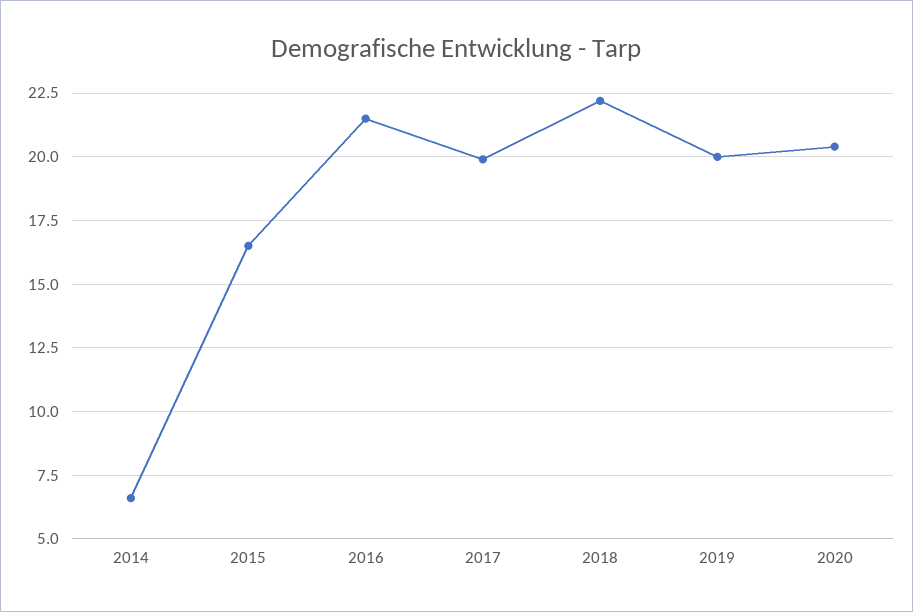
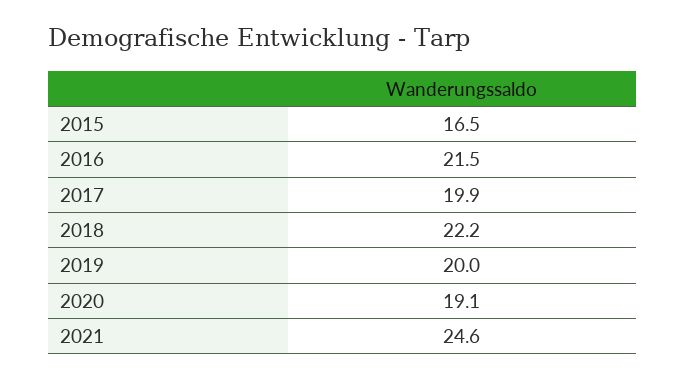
2014: 6.5 -> none
2020: 20.5 -> 19.1
2021: none -> 24.6

